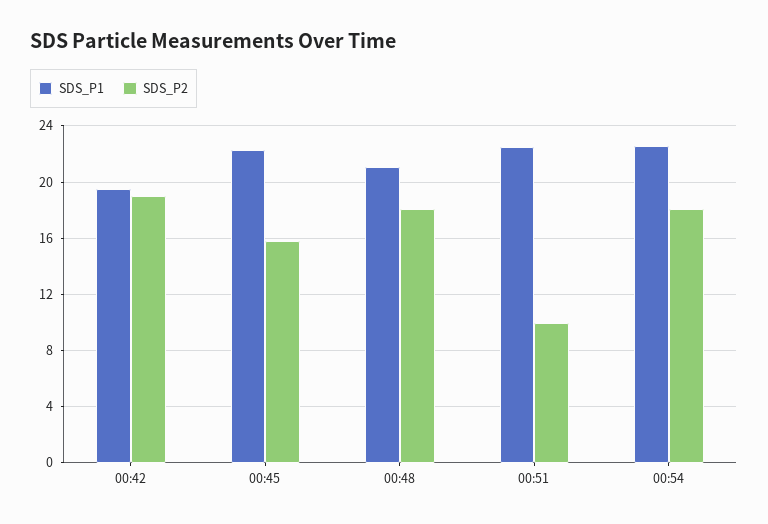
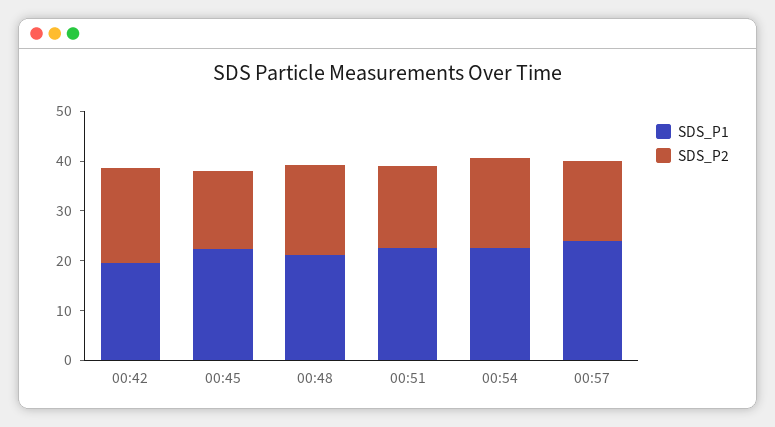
SDS_P2, 00:51: 10 -> 16
SDS_P1, 00:57: none -> 24
SDS_P2, 00:57: none -> 16

